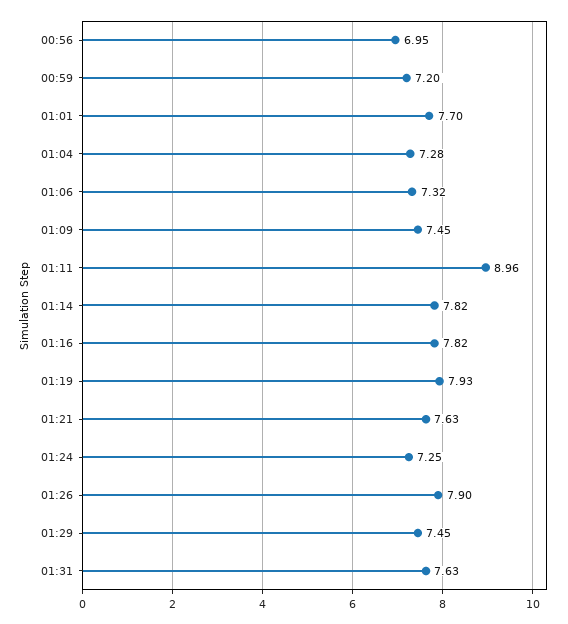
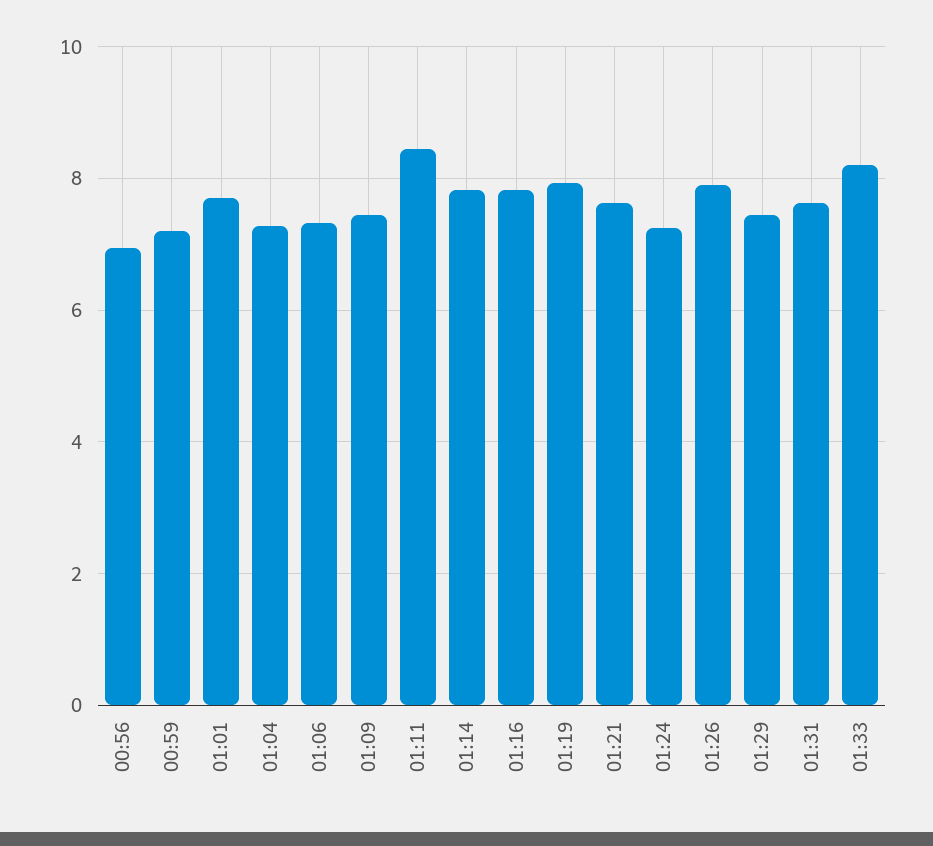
01:11: 8.96 -> 8.4
01:33: none -> 8.2

